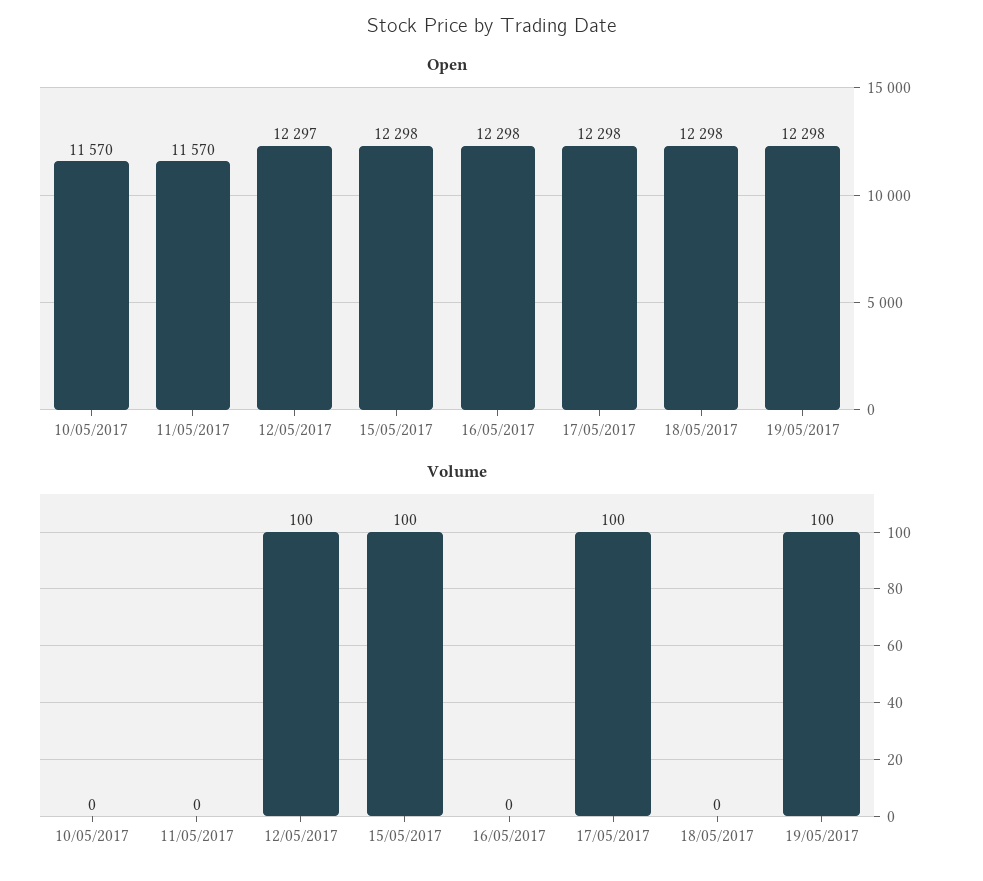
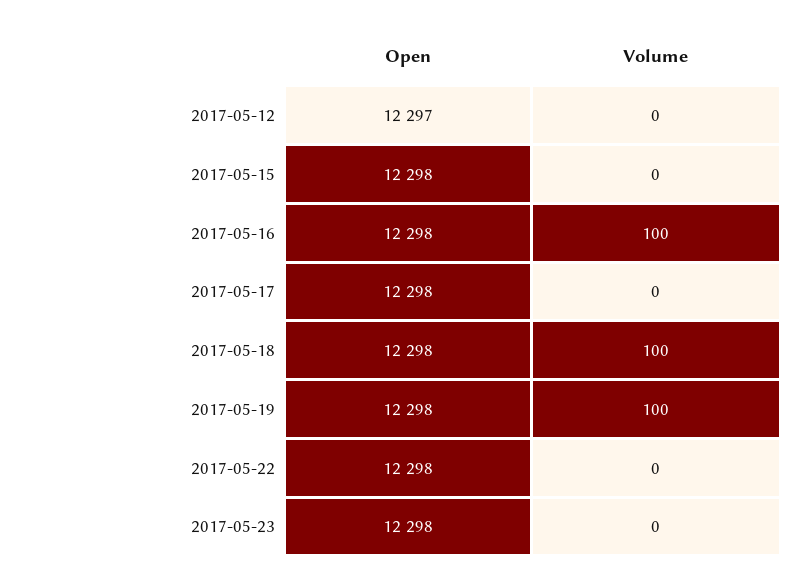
Open, 10/05/2017: 11570 -> none
Open, 11/05/2017: 11570 -> none
Volume, 10/05/2017: 0 -> none
Volume, 11/05/2017: 0 -> none
Volume, 12/05/2017: 100 -> 0
Volume, 15/05/2017: 100 -> 0
Volume, 16/05/2017: 0 -> 100
Volume, 17/05/2017: 100 -> 0
Volume, 18/05/2017: 0 -> 100
Open, 2017-05-22: none -> 12298
Volume, 2017-05-22: none -> 0
Open, 2017-05-23: none -> 12298
Volume, 2017-05-23: none -> 0

